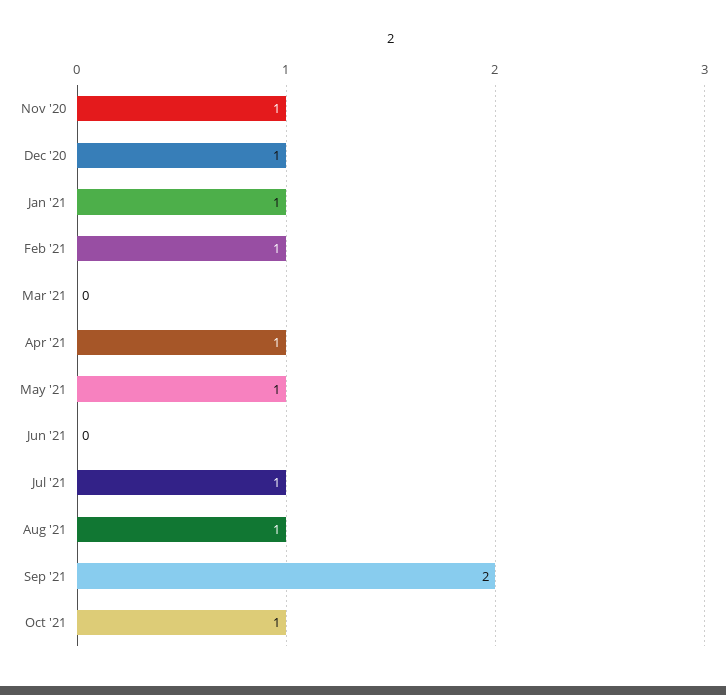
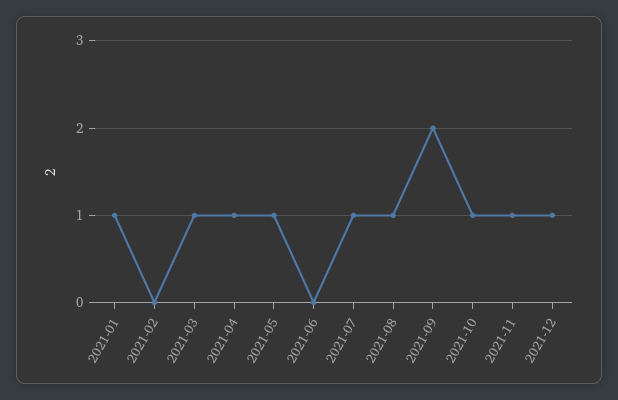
Nov '20: 1 -> none
Dec '20: 1 -> none
Feb '21: 1 -> 0
Mar '21: 0 -> 1
2021-11: none -> 1
2021-12: none -> 1

